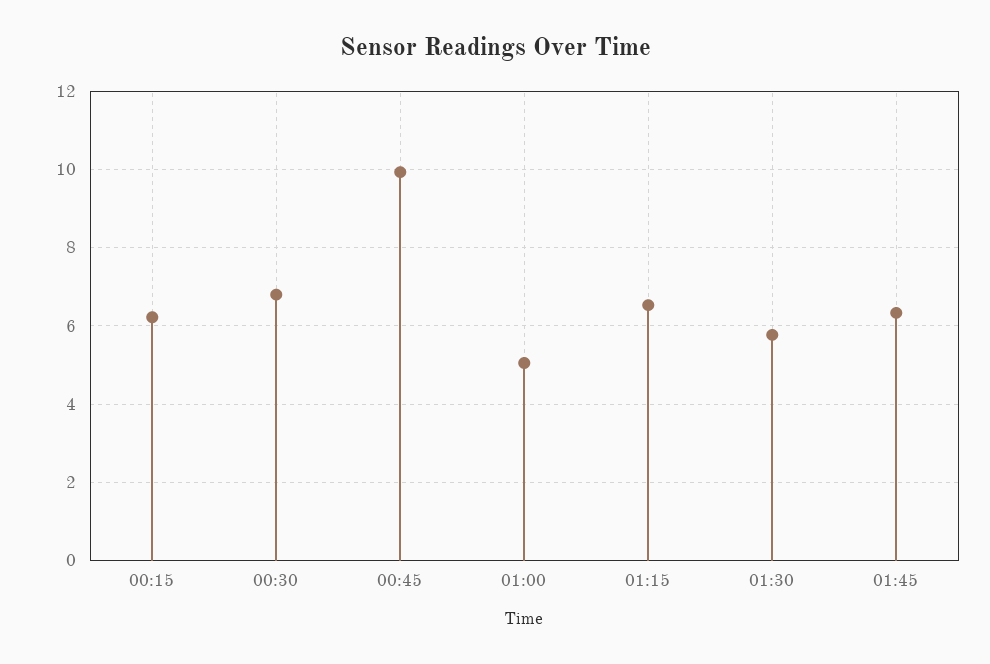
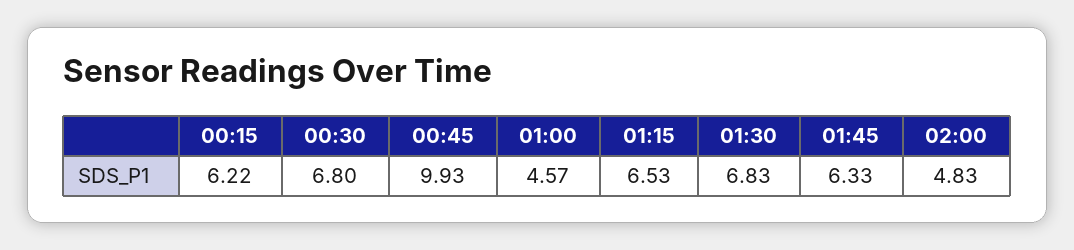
01:00: 5 -> 4.57
01:30: 5.8 -> 6.83
02:00: none -> 4.83

